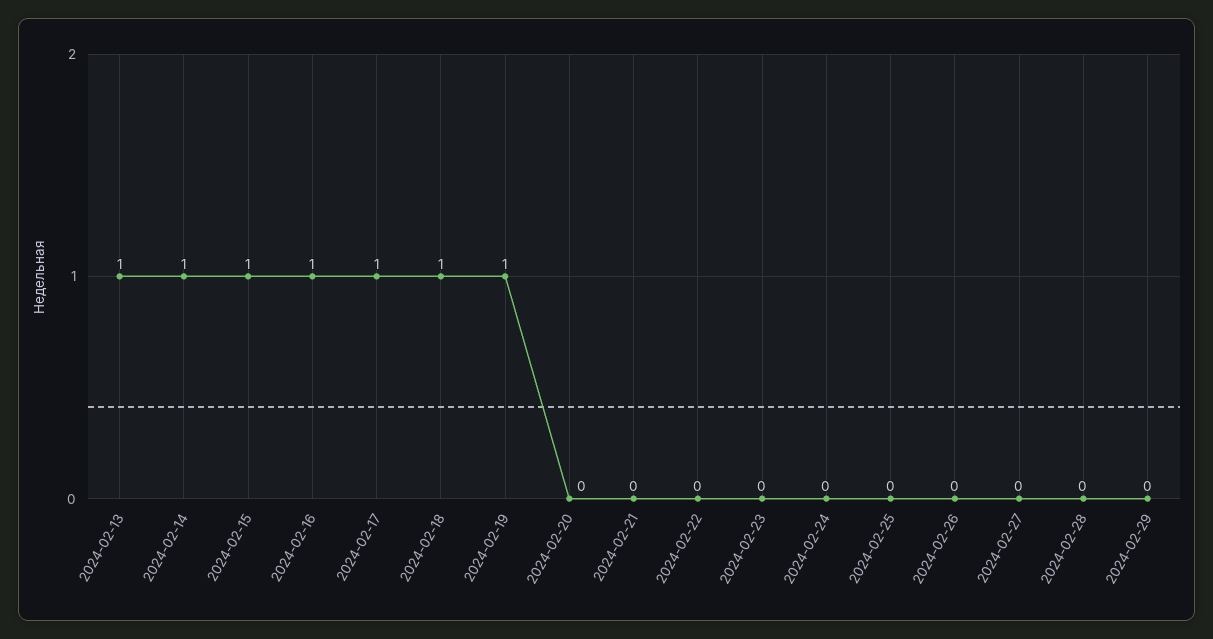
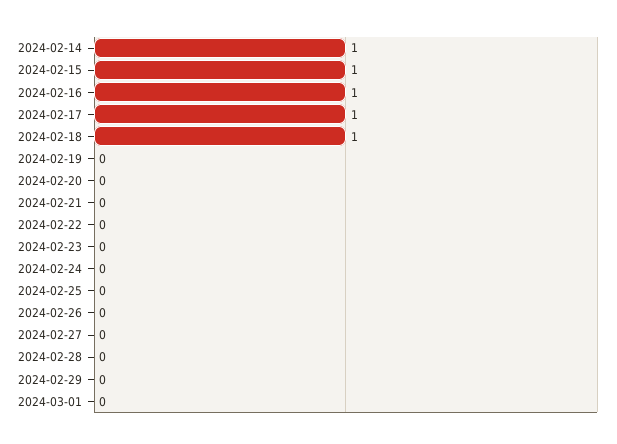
2024-02-13: 1 -> none
2024-02-19: 1 -> 0
2024-03-01: none -> 0

